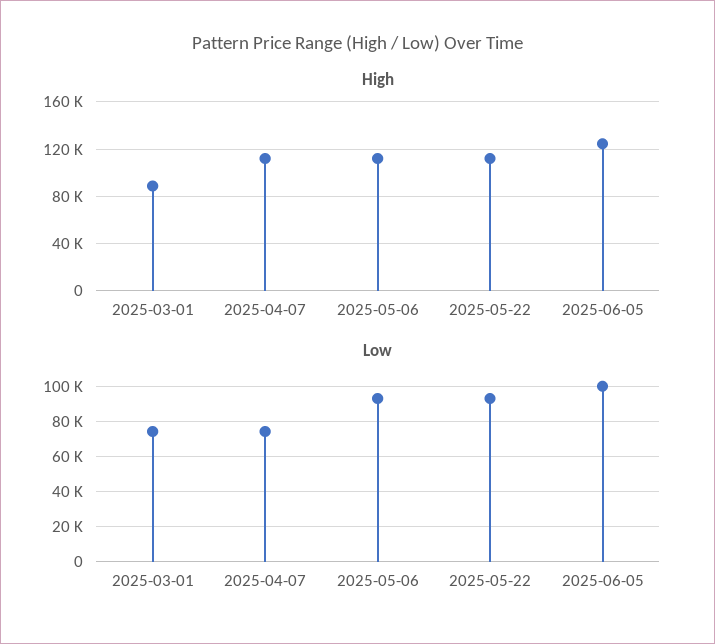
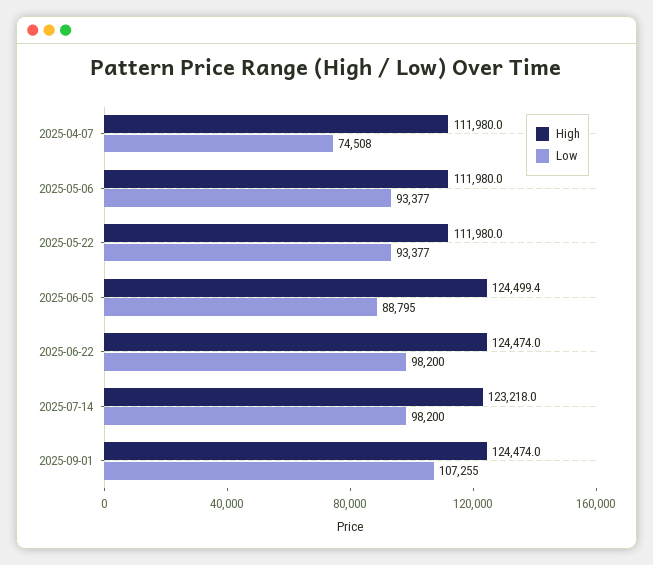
High, 2025-03-01: 90000 -> none
Low, 2025-03-01: 75000 -> none
Low, 2025-06-05: 100000 -> 88795
High, 2025-06-22: none -> 124474
Low, 2025-06-22: none -> 98200
High, 2025-07-14: none -> 123218
Low, 2025-07-14: none -> 98200
High, 2025-09-01: none -> 124474
Low, 2025-09-01: none -> 107255

